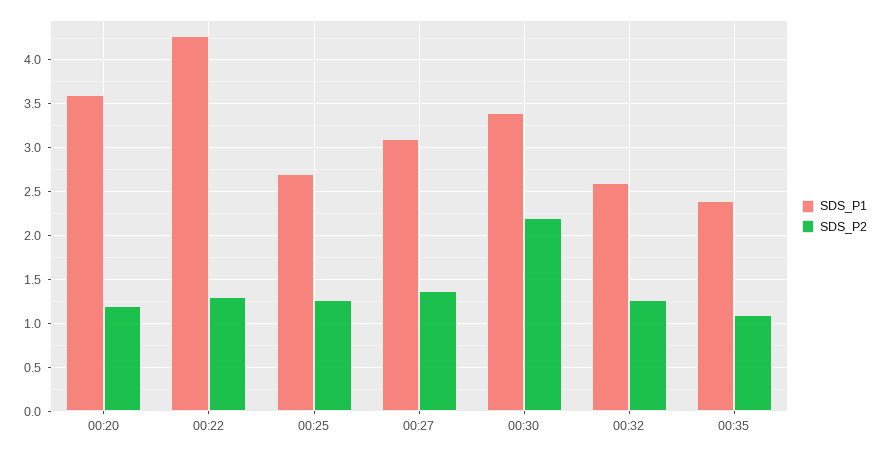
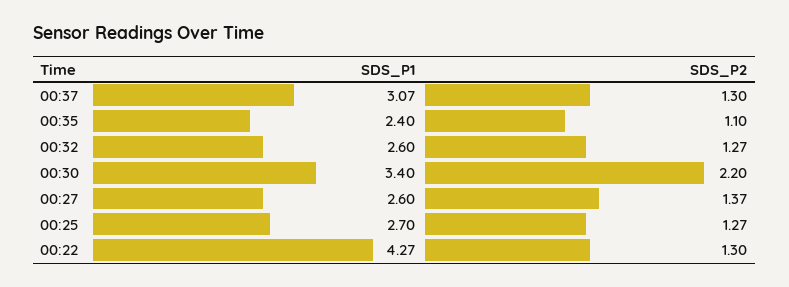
SDS_P1, 00:20: 3.6 -> none
SDS_P2, 00:20: 1.2 -> none
SDS_P1, 00:27: 3.1 -> 2.6
SDS_P1, 00:37: none -> 3.07
SDS_P2, 00:37: none -> 1.3

